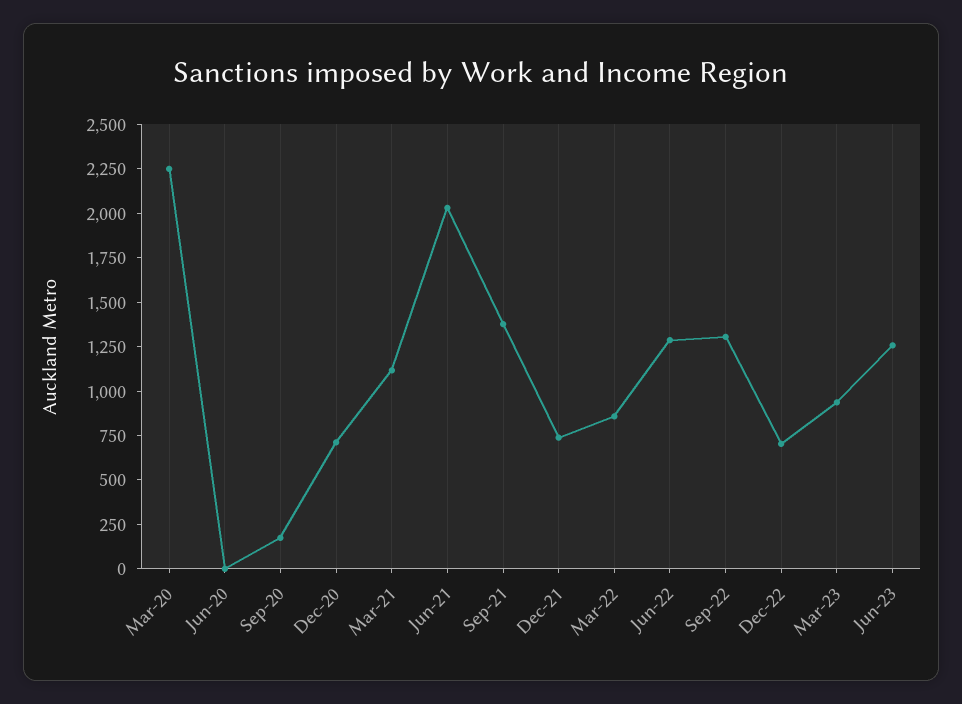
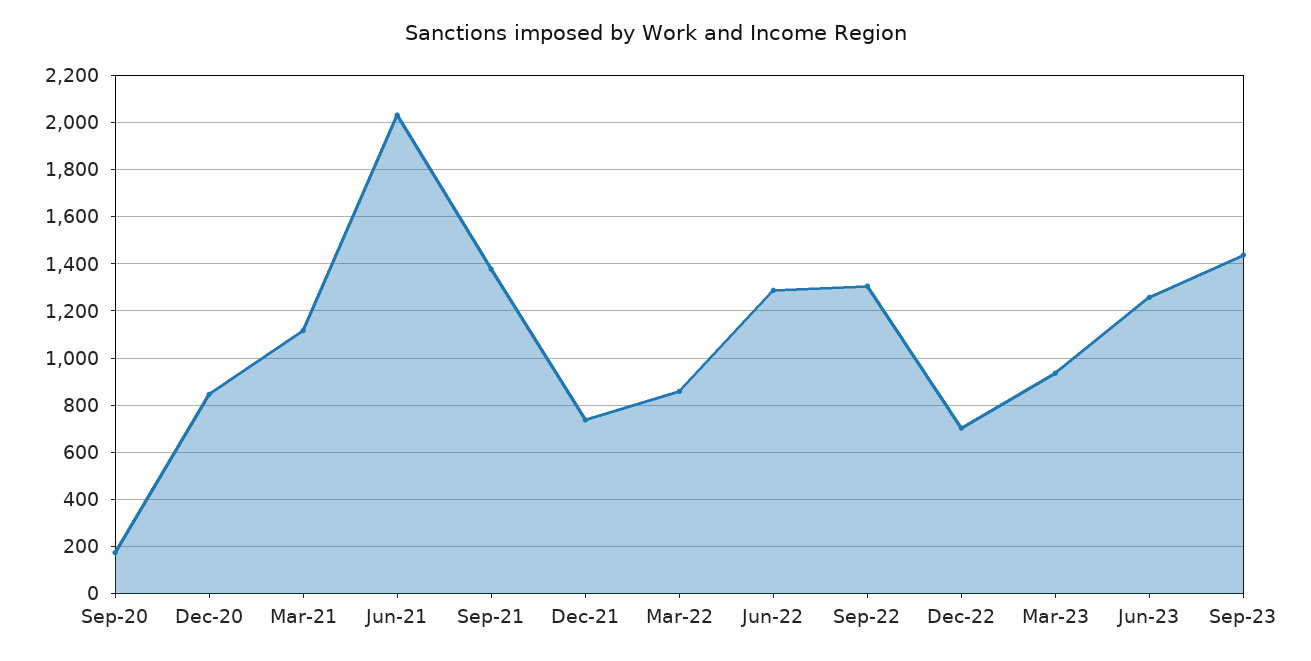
Mar-20: 2250 -> none
Jun-20: 0 -> none
Dec-20: 700 -> 850
Sep-23: none -> 1450

